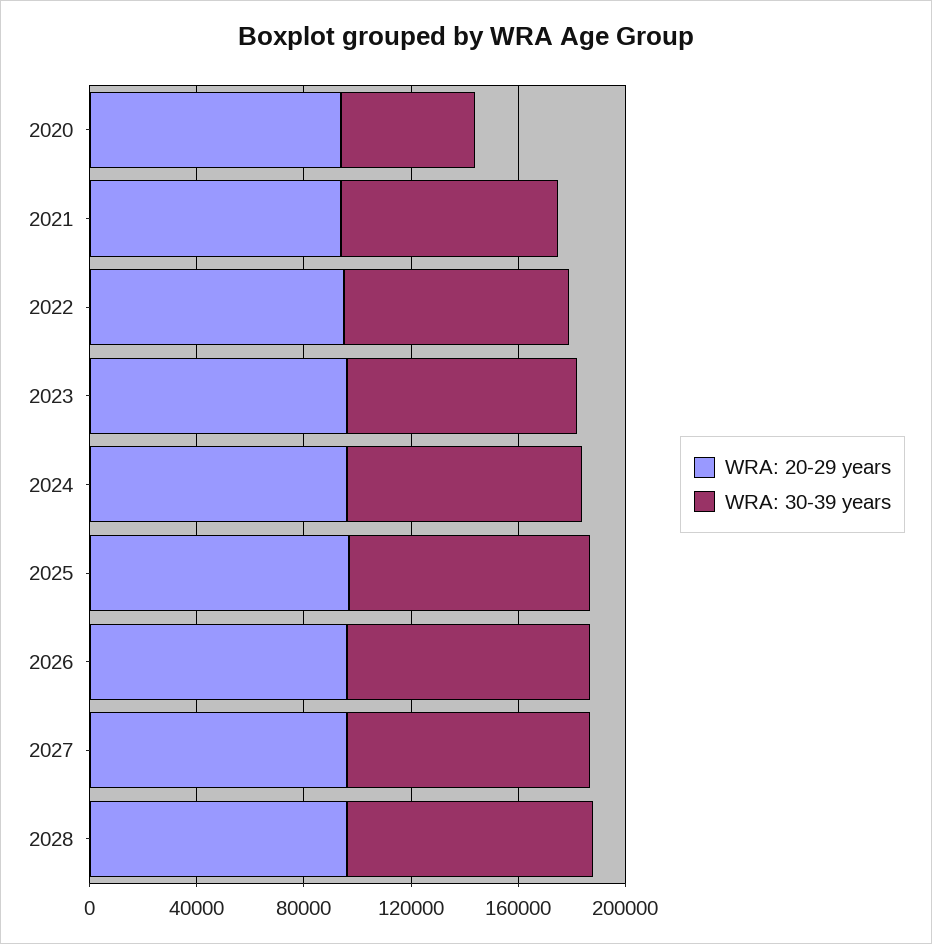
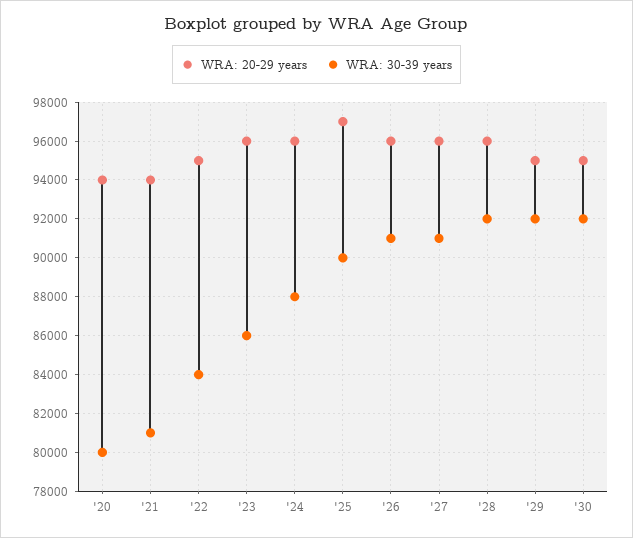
WRA: 30-39 years, 2020: 50000 -> 80000
WRA: 20-29 years, '29: none -> 95000
WRA: 30-39 years, '29: none -> 92000
WRA: 20-29 years, '30: none -> 95000
WRA: 30-39 years, '30: none -> 92000

